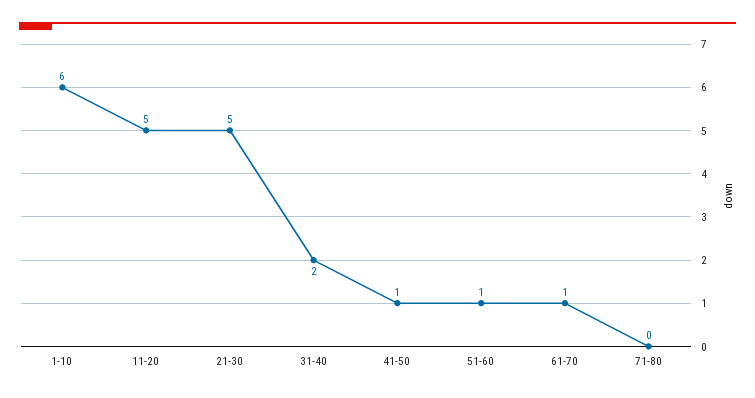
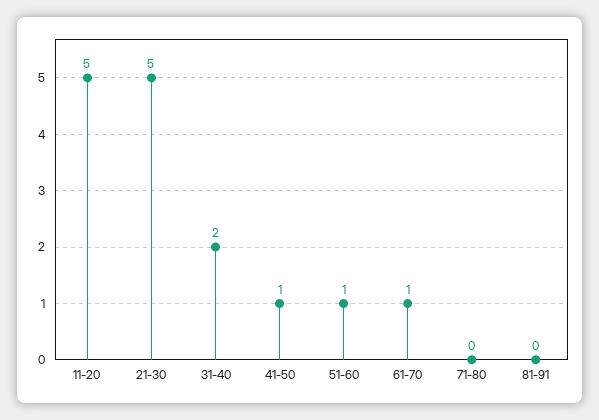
1-10: 6 -> none
81-91: none -> 0

